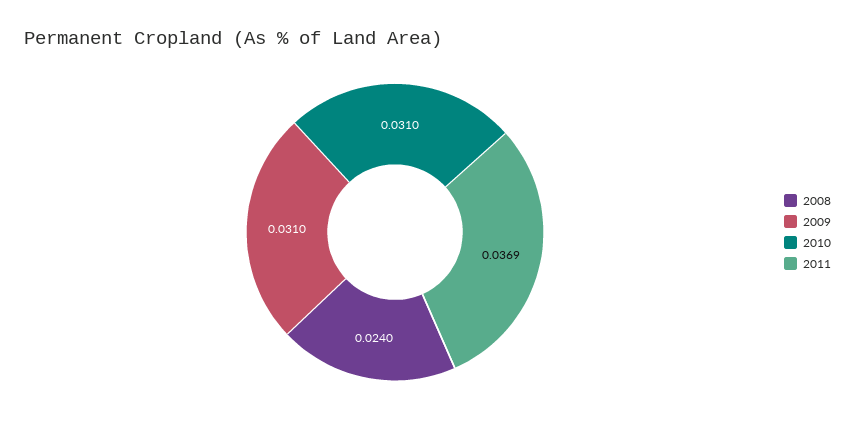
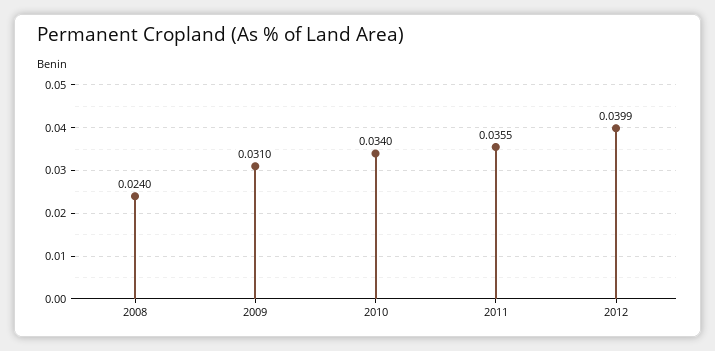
2010: 0.031 -> 0.034
2011: 0.0369 -> 0.0355
2012: none -> 0.0399

